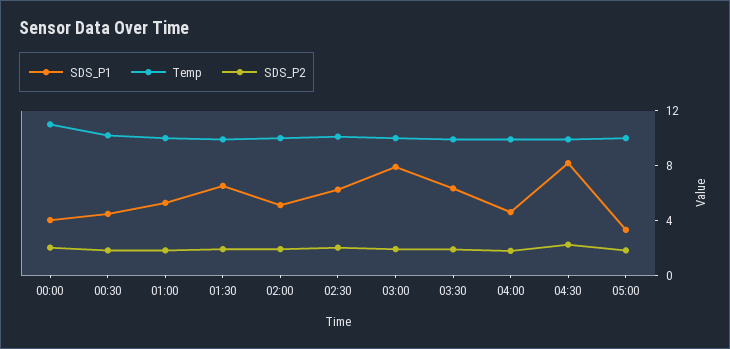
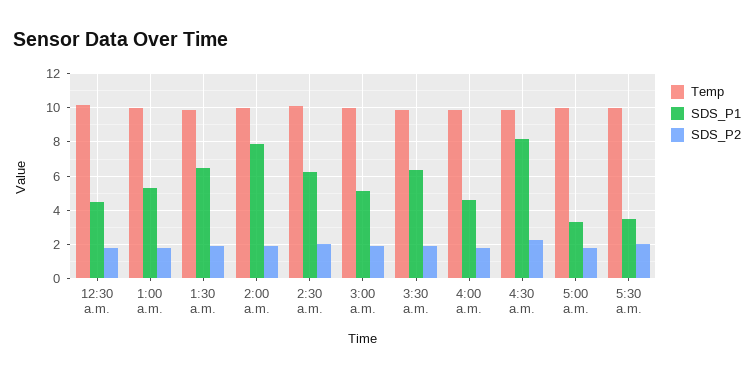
SDS_P1, 00:00: 4 -> none
Temp, 00:00: 11 -> none
SDS_P2, 00:00: 2 -> none
SDS_P1, 02:00: 5 -> 8
SDS_P1, 03:00: 8 -> 5
Temp, 5:30 a.m.: none -> 10
SDS_P1, 5:30 a.m.: none -> 3.5
SDS_P2, 5:30 a.m.: none -> 2

